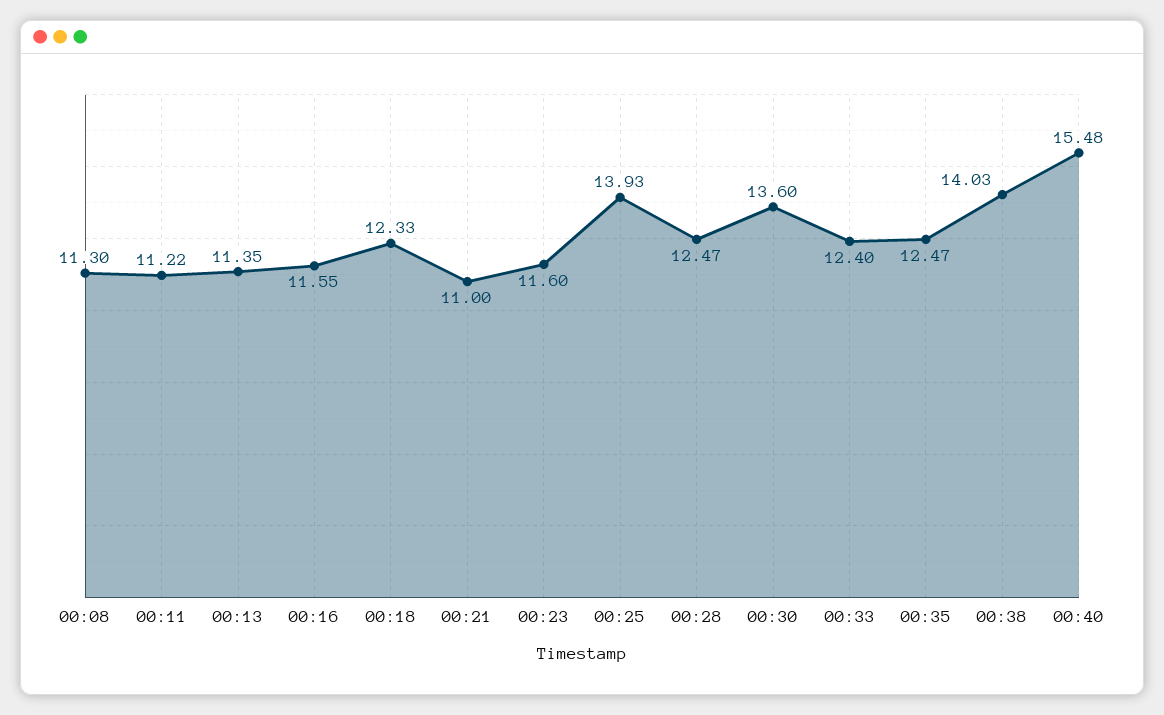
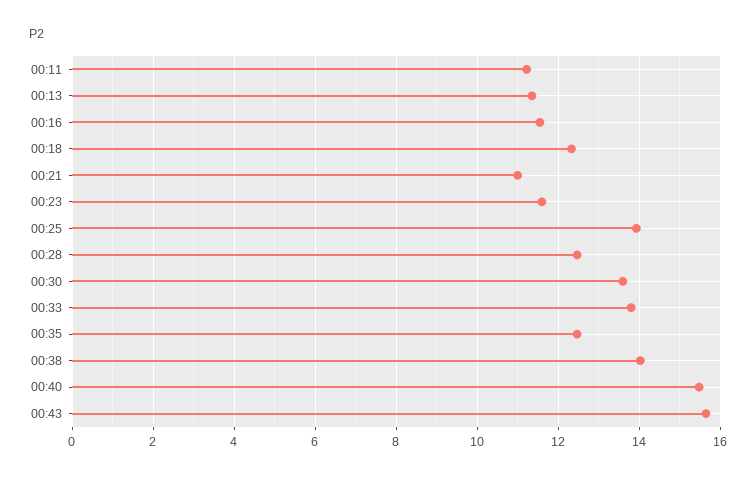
00:08: 11.3 -> none
00:33: 12.4 -> 13.8
00:43: none -> 15.6

